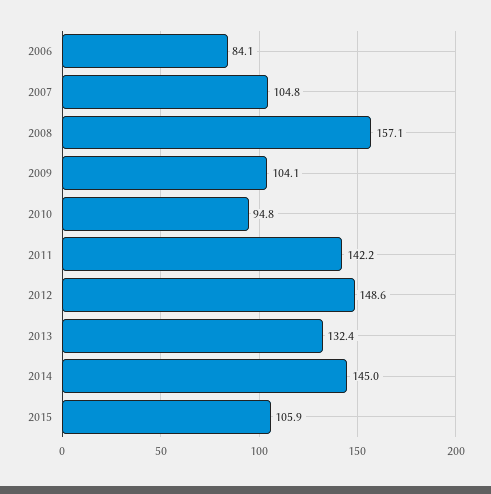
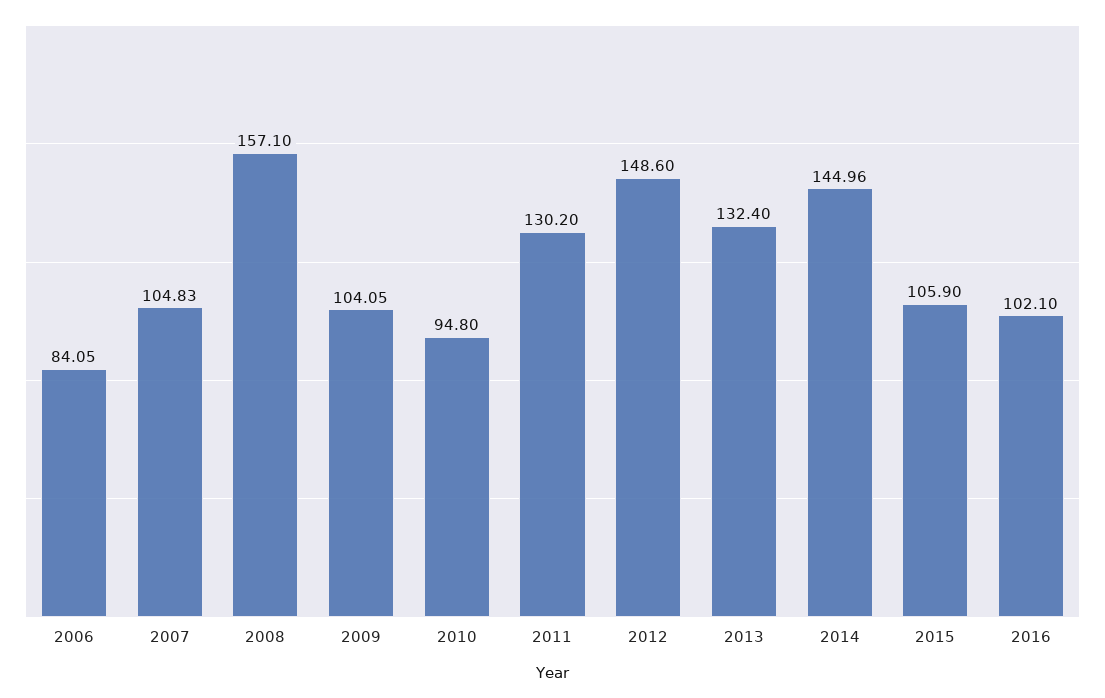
2011: 142.2 -> 130.2
2016: none -> 102.1

